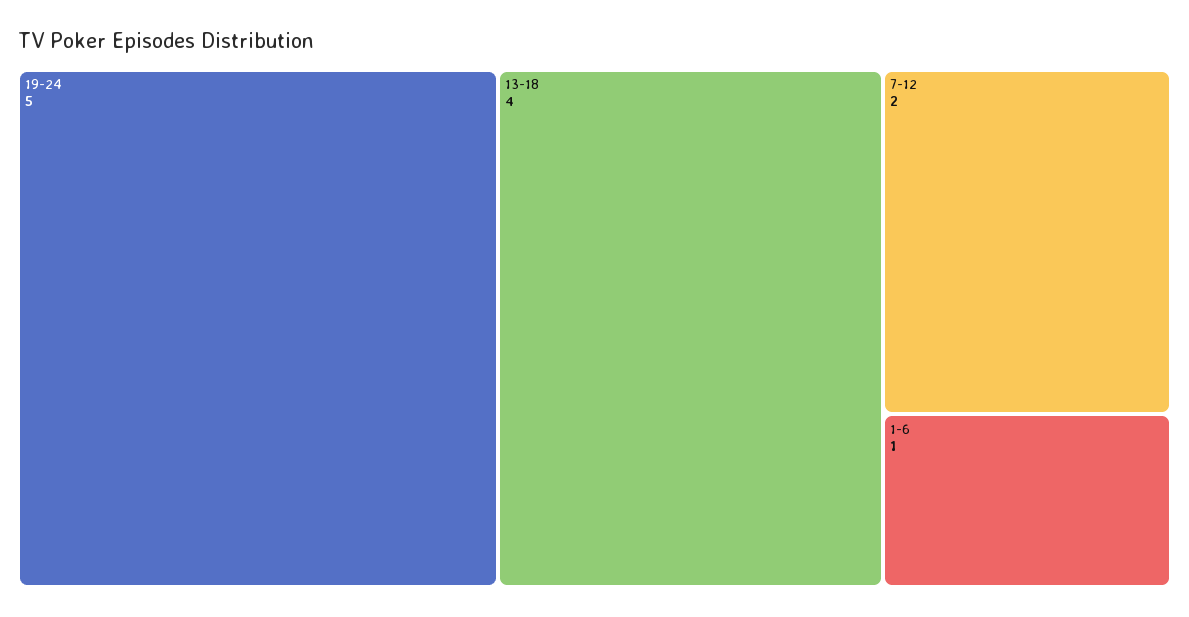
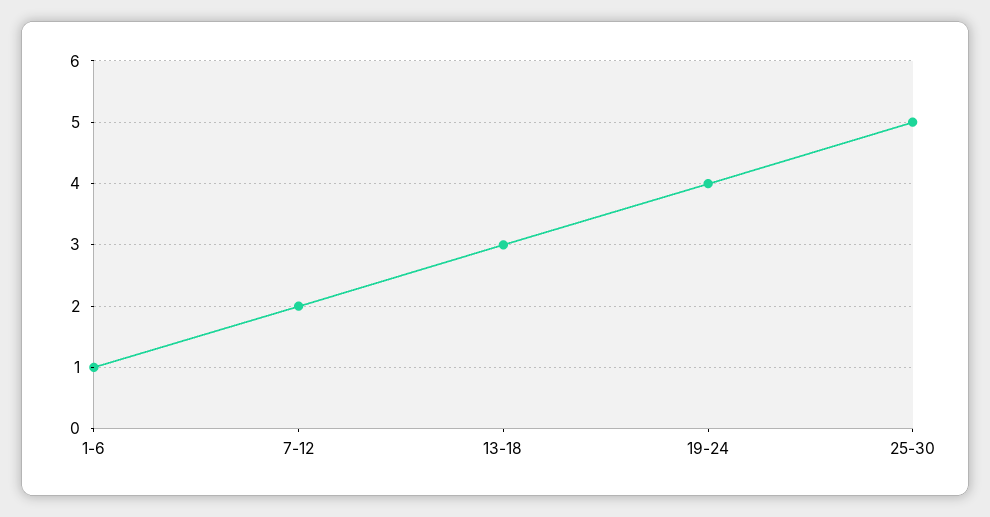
19-24: 5 -> 4
13-18: 4 -> 3
25-30: none -> 5

